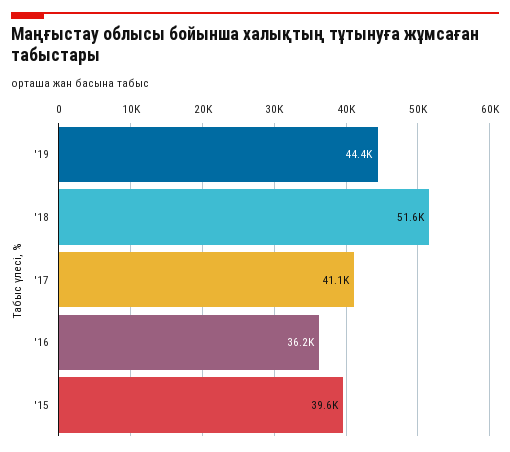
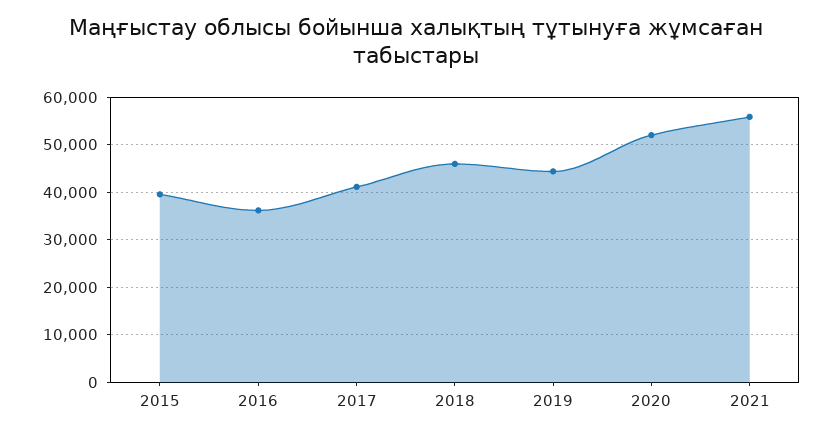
'18: 51600 -> 46000
2020: none -> 52000
2021: none -> 56000

